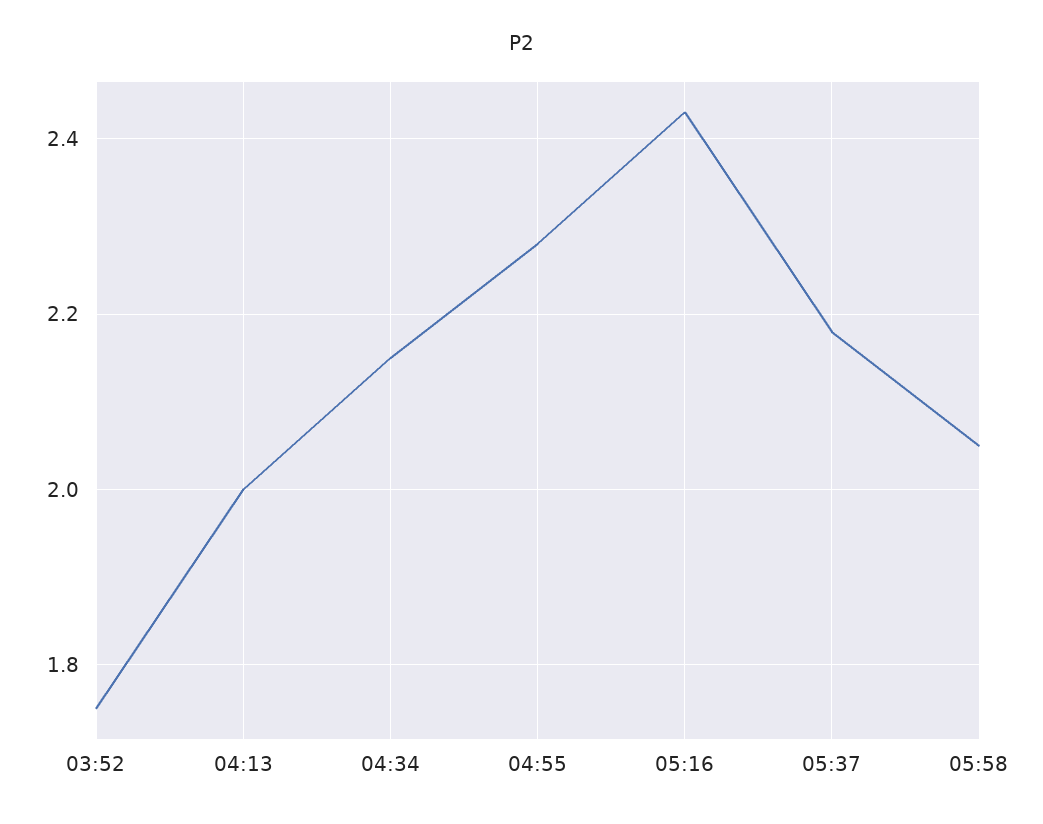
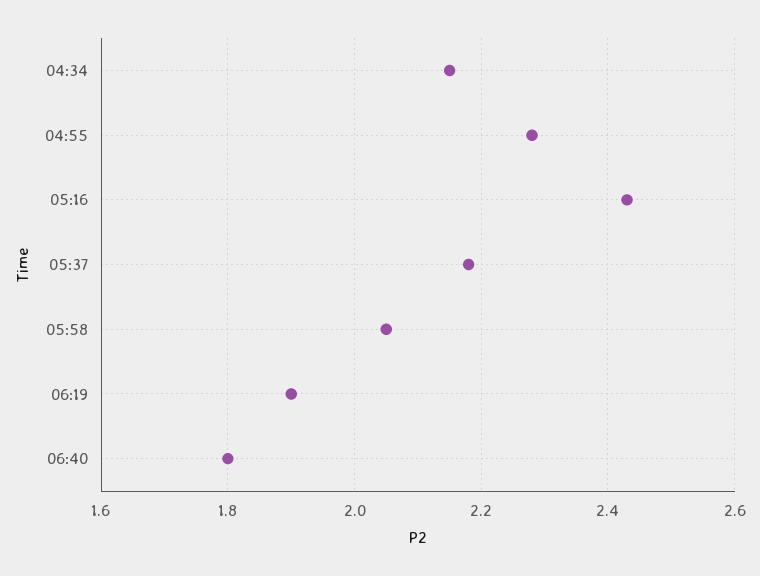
03:52: 1.75 -> none
04:13: 2 -> none
06:19: none -> 1.9
06:40: none -> 1.8

